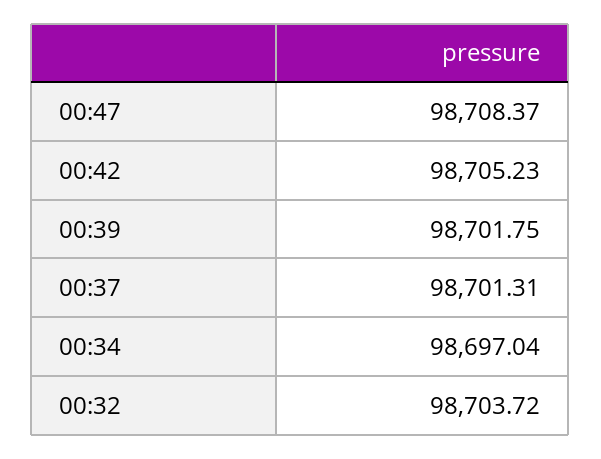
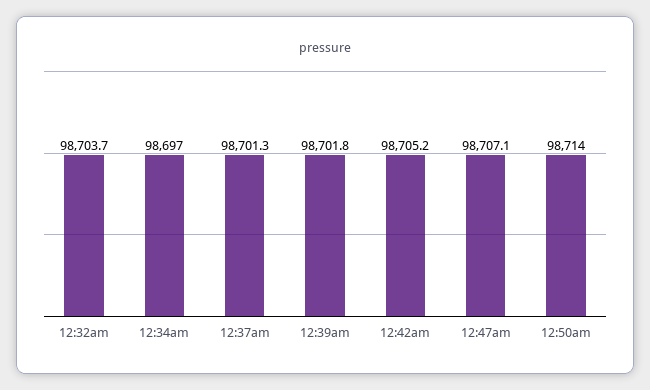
00:47: 98708.37 -> 98707.1
12:50am: none -> 98714

